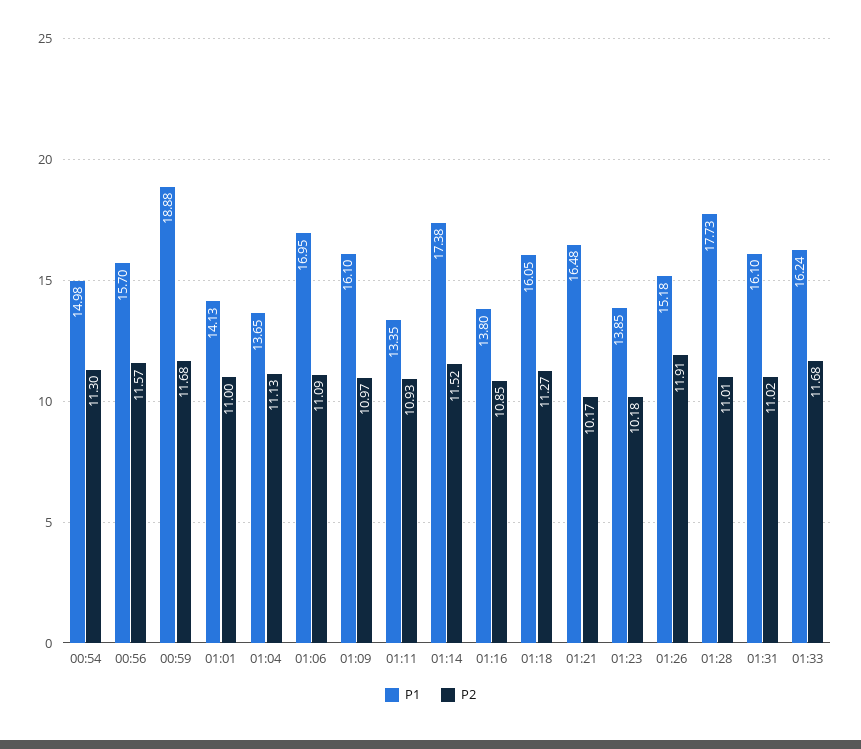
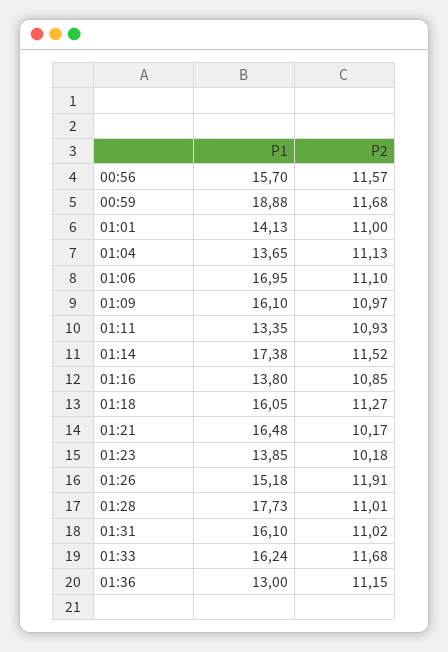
P1, 00:54: 14.98 -> none
P2, 00:54: 11.3 -> none
P2, 01:06: 11.09 -> 11.1
P1, 01:36: none -> 13
P2, 01:36: none -> 11.15

